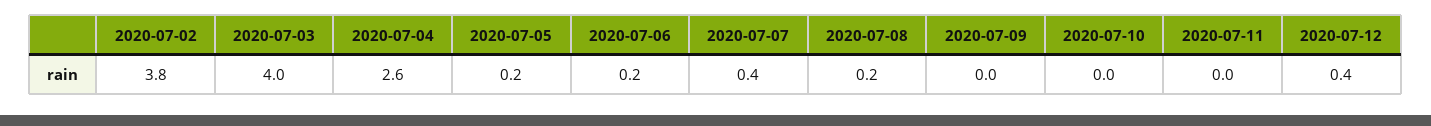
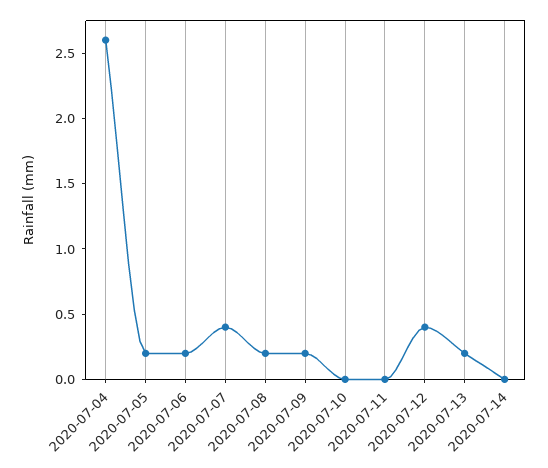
2020-07-02: 3.8 -> none
2020-07-03: 4 -> none
2020-07-09: 0 -> 0.2
2020-07-13: none -> 0.2
2020-07-14: none -> 0

